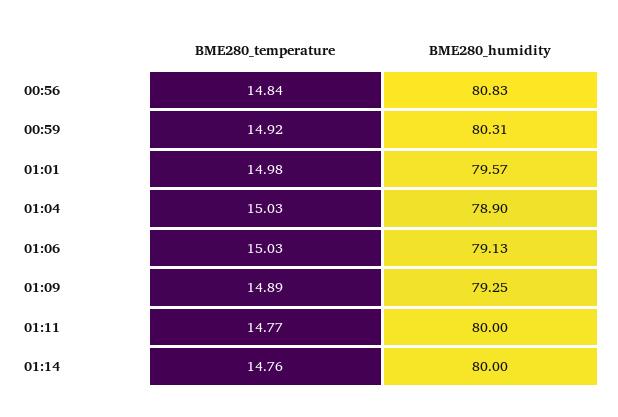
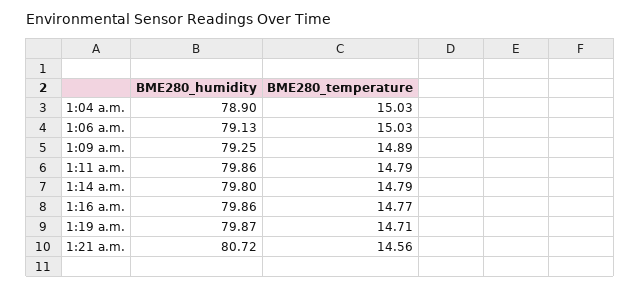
BME280_temperature, 00:56: 14.84 -> none
BME280_humidity, 00:56: 80.83 -> none
BME280_temperature, 00:59: 14.92 -> none
BME280_humidity, 00:59: 80.31 -> none
BME280_temperature, 01:01: 14.98 -> none
BME280_humidity, 01:01: 79.57 -> none
BME280_temperature, 01:11: 14.77 -> 14.79
BME280_humidity, 01:11: 80 -> 79.86
BME280_temperature, 01:14: 14.76 -> 14.79
BME280_humidity, 01:14: 80 -> 79.8
BME280_humidity, 1:16 a.m.: none -> 79.86
BME280_temperature, 1:16 a.m.: none -> 14.77
BME280_humidity, 1:19 a.m.: none -> 79.87
BME280_temperature, 1:19 a.m.: none -> 14.71
BME280_humidity, 1:21 a.m.: none -> 80.72
BME280_temperature, 1:21 a.m.: none -> 14.56

